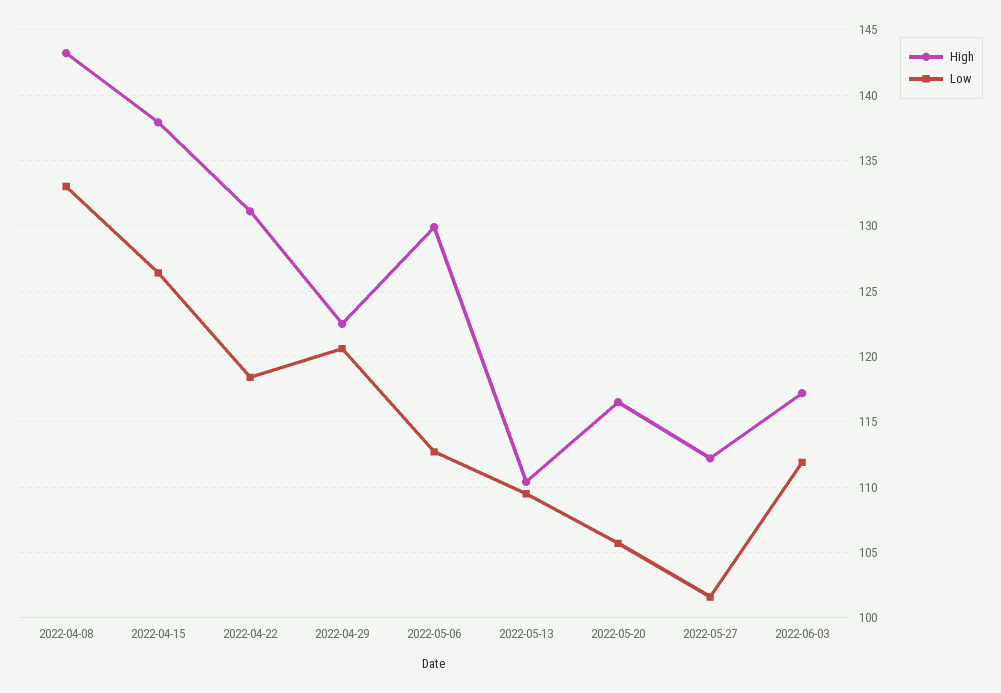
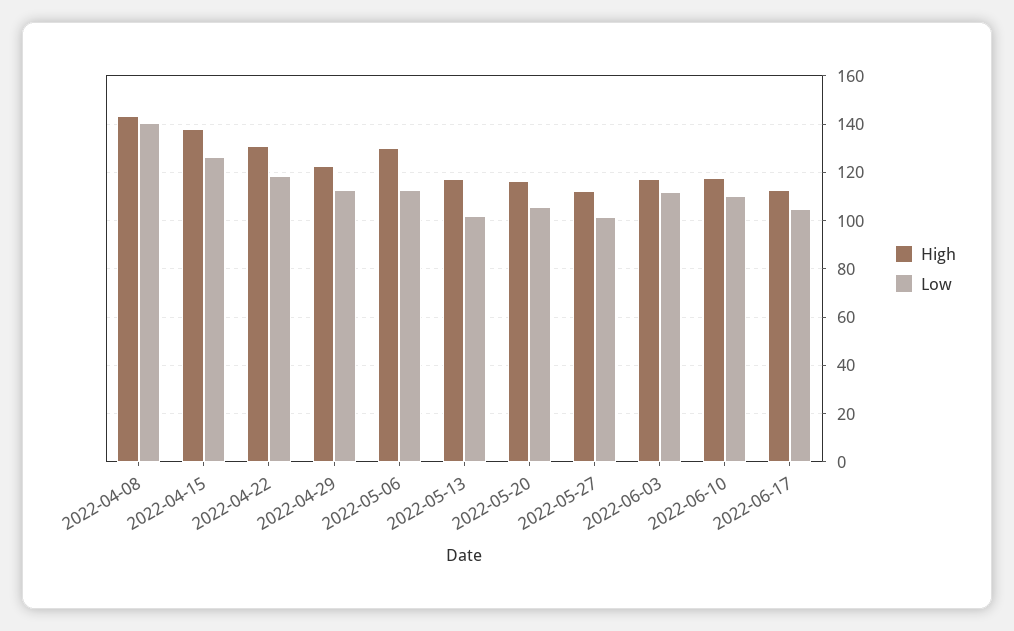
Low, 2022-04-08: 133 -> 140
Low, 2022-04-29: 120.5 -> 112.5
High, 2022-05-13: 110.5 -> 117.5
Low, 2022-05-13: 109.5 -> 102.5
High, 2022-06-10: none -> 117.5
Low, 2022-06-10: none -> 110
High, 2022-06-17: none -> 112.5
Low, 2022-06-17: none -> 105

